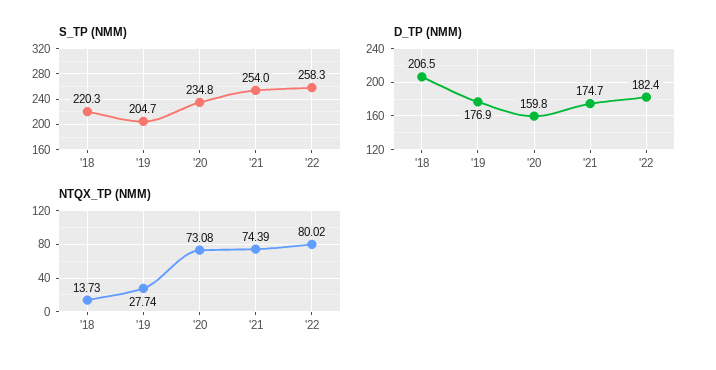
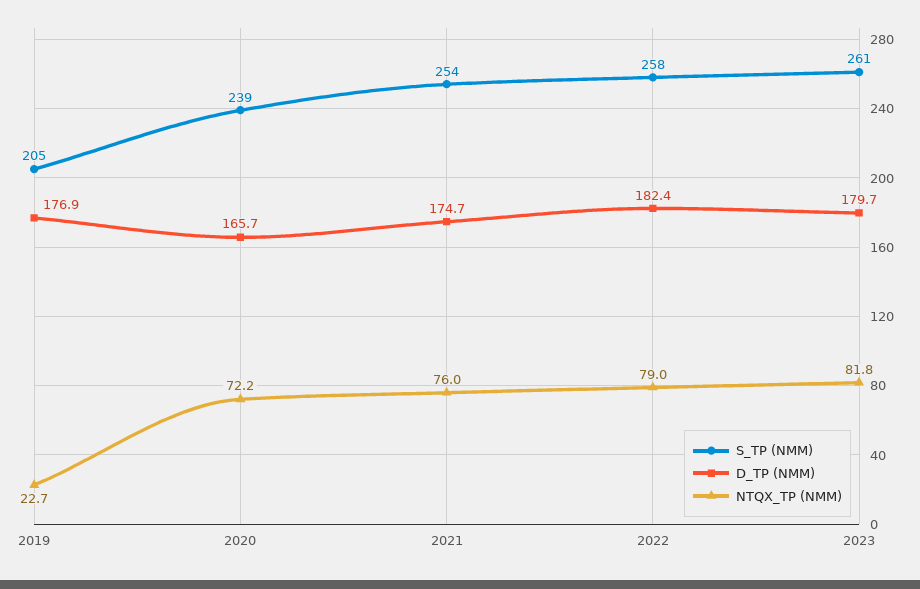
S_TP (NMM), '18: 220.3 -> none
S_TP (NMM), '20: 234.8 -> 239
D_TP (NMM), '18: 206.5 -> none
D_TP (NMM), '20: 159.8 -> 165.7
NTQX_TP (NMM), '18: 13.73 -> none
NTQX_TP (NMM), '19: 27.74 -> 22.7
NTQX_TP (NMM), '20: 73.08 -> 72.2
NTQX_TP (NMM), '21: 74.39 -> 76
NTQX_TP (NMM), '22: 80.02 -> 79
S_TP (NMM), 2023: none -> 261
D_TP (NMM), 2023: none -> 179.7
NTQX_TP (NMM), 2023: none -> 81.8

